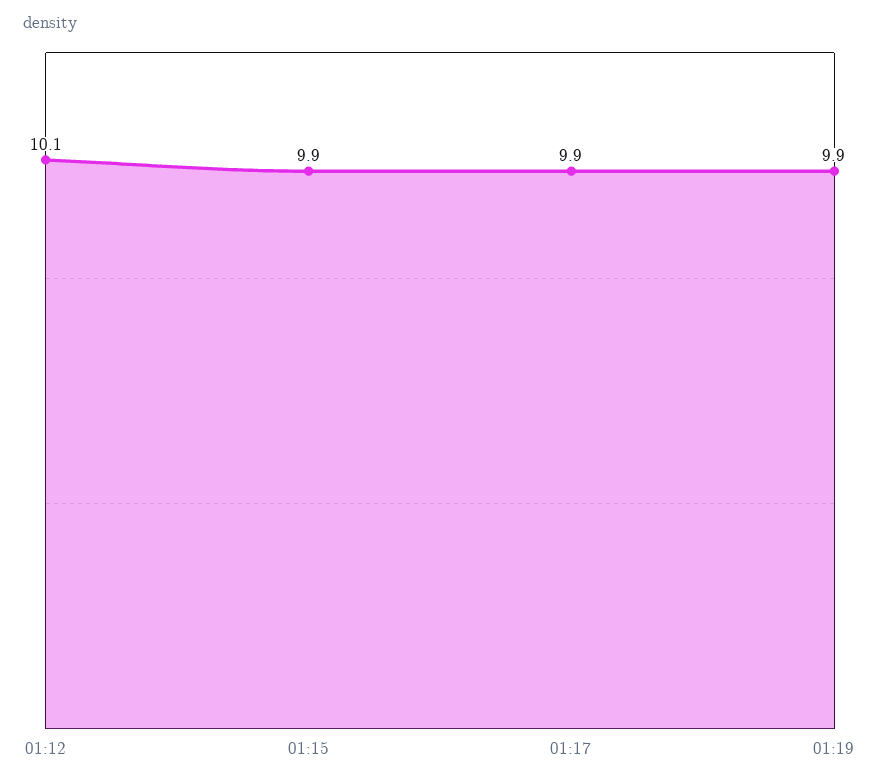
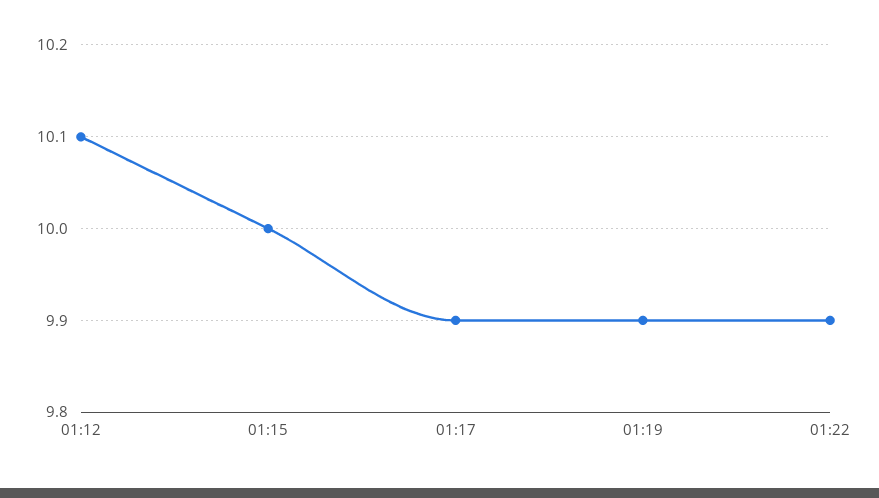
01:15: 9.9 -> 10
01:22: none -> 9.9

